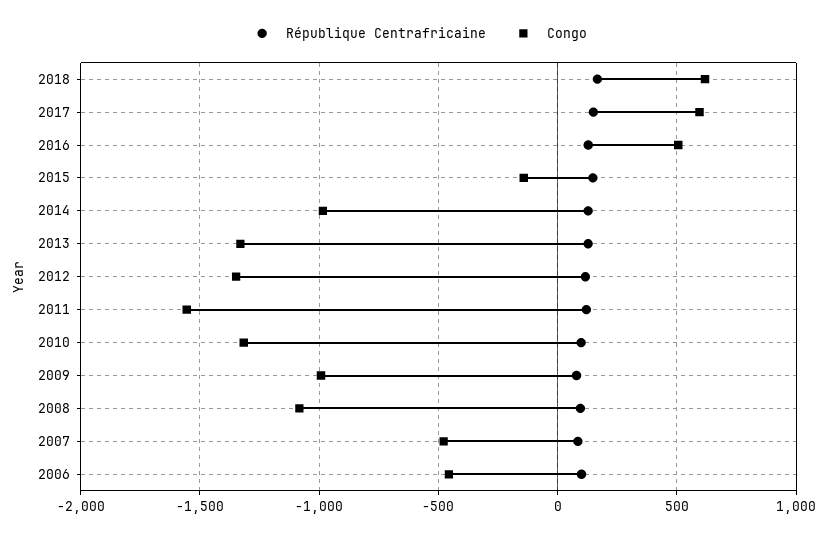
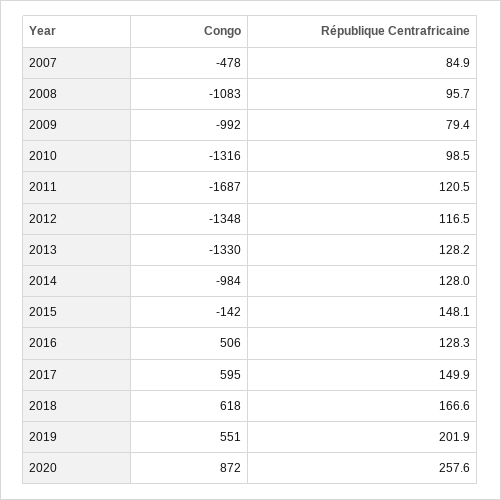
Congo, 2011: -1550 -> -1687
République Centrafricaine, 2006: 100 -> none
Congo, 2006: -450 -> none
Congo, 2019: none -> 551
République Centrafricaine, 2019: none -> 201.9
Congo, 2020: none -> 872
République Centrafricaine, 2020: none -> 257.6

